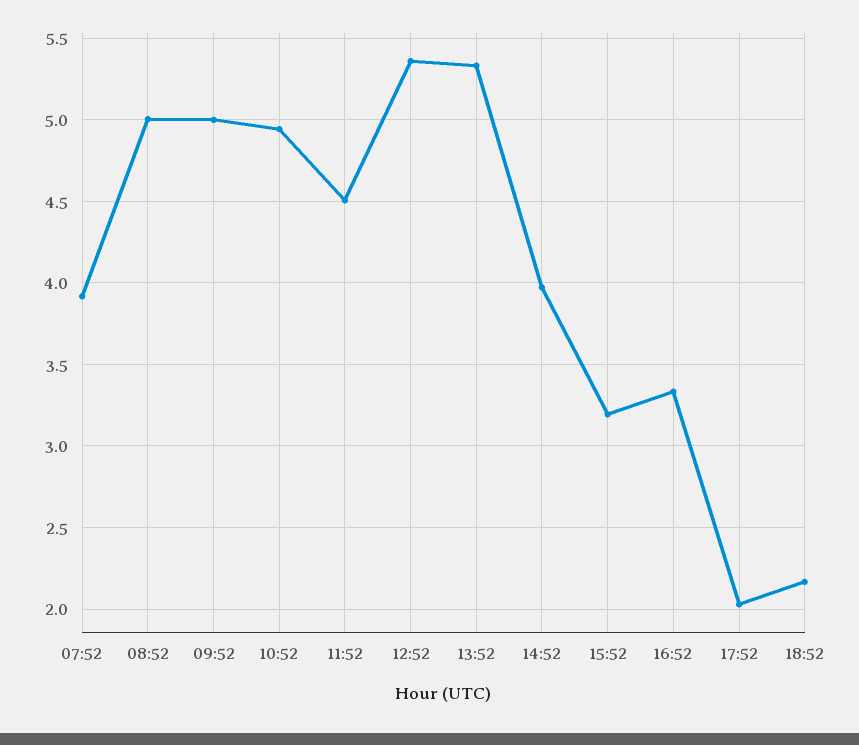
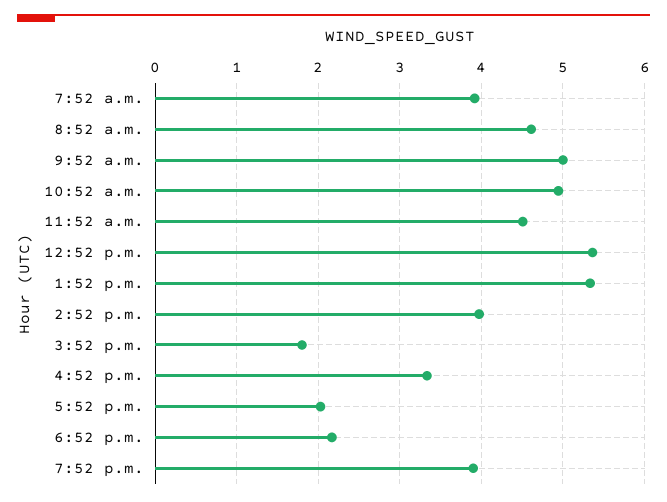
08:52: 5 -> 4.6
15:52: 3.2 -> 1.8
7:52 p.m.: none -> 3.9

